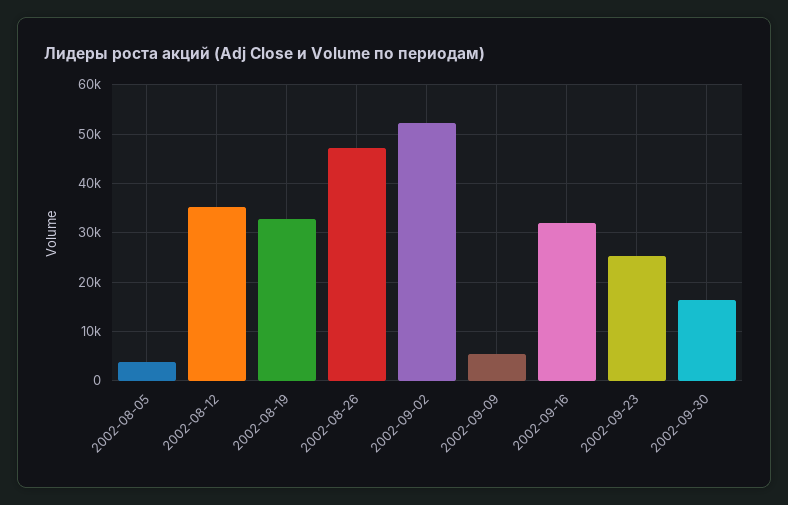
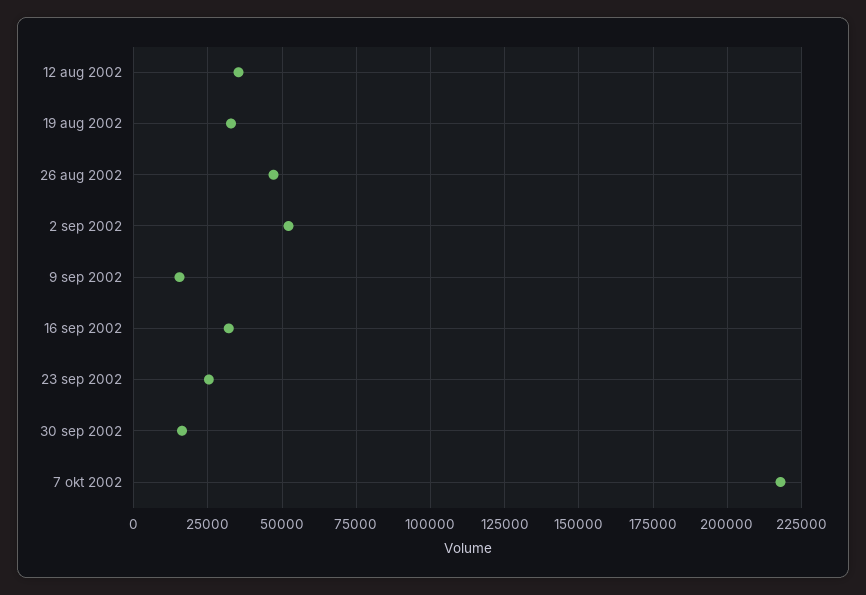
2002-08-05: 4000 -> none
2002-09-09: 6000 -> 15000
7 okt 2002: none -> 217500

